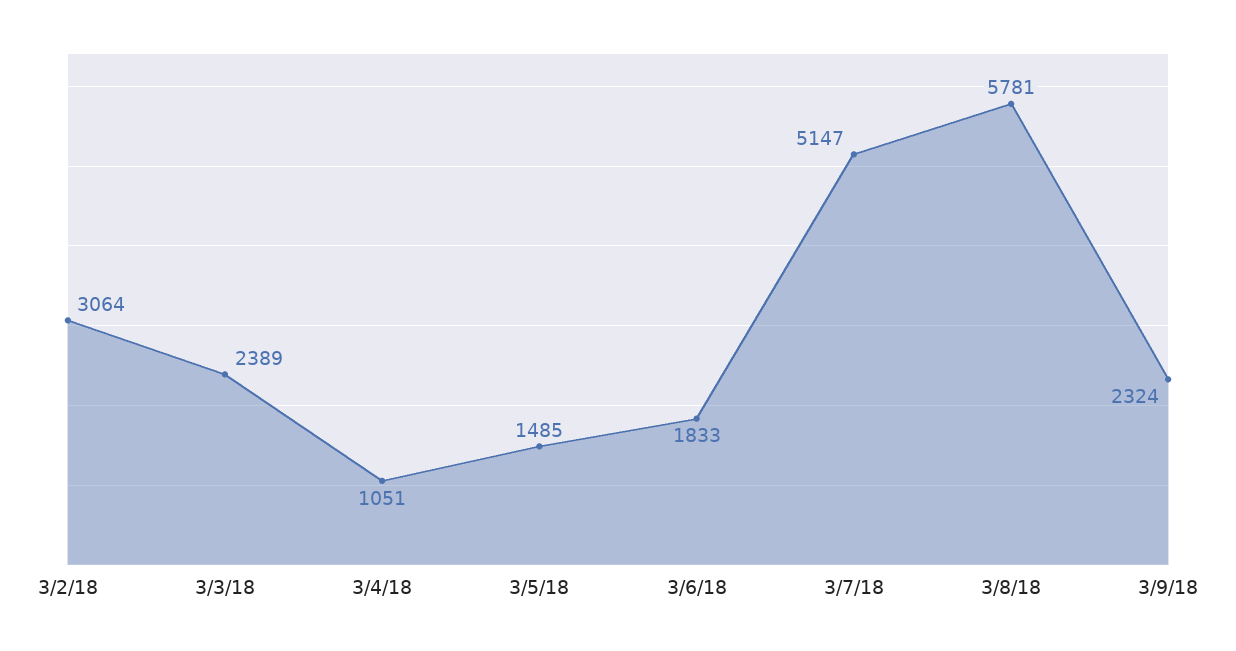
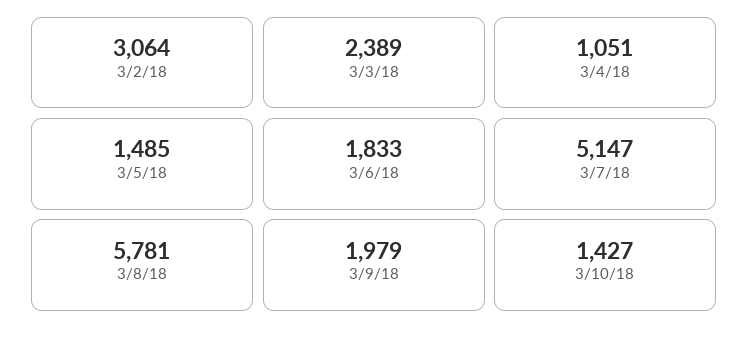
3/9/18: 2324 -> 1979
3/10/18: none -> 1427

